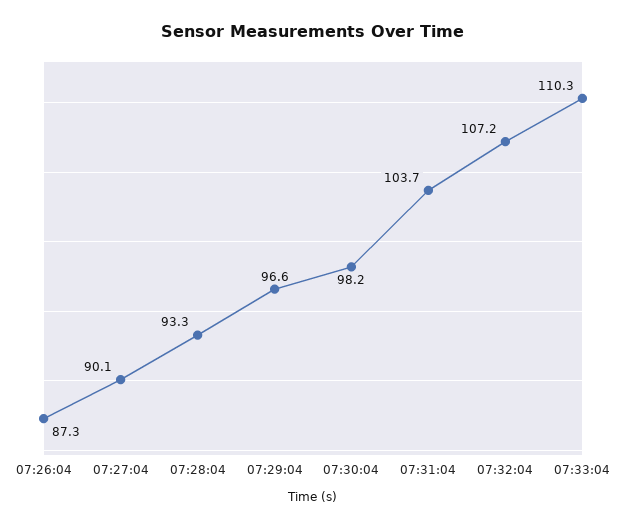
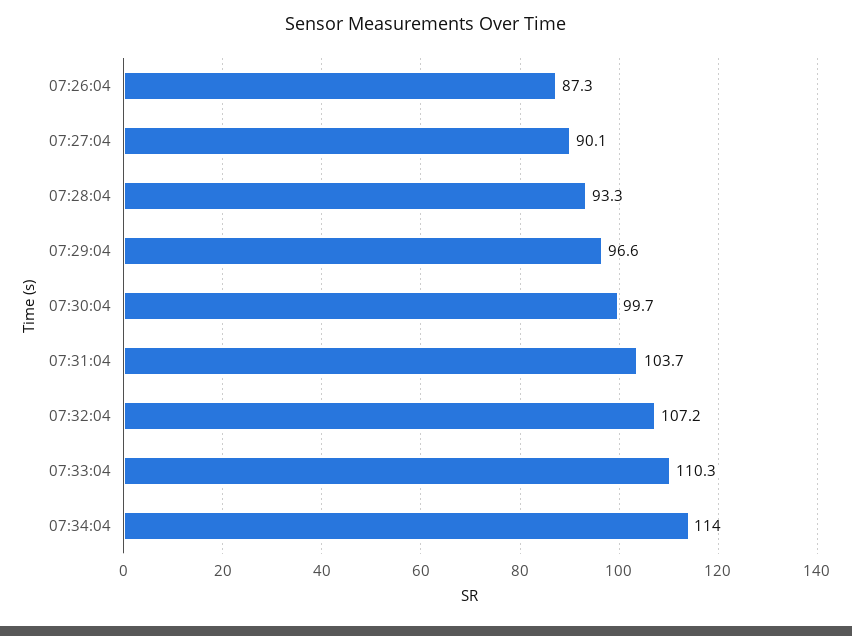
07:30:04: 98.2 -> 99.7
07:34:04: none -> 114

